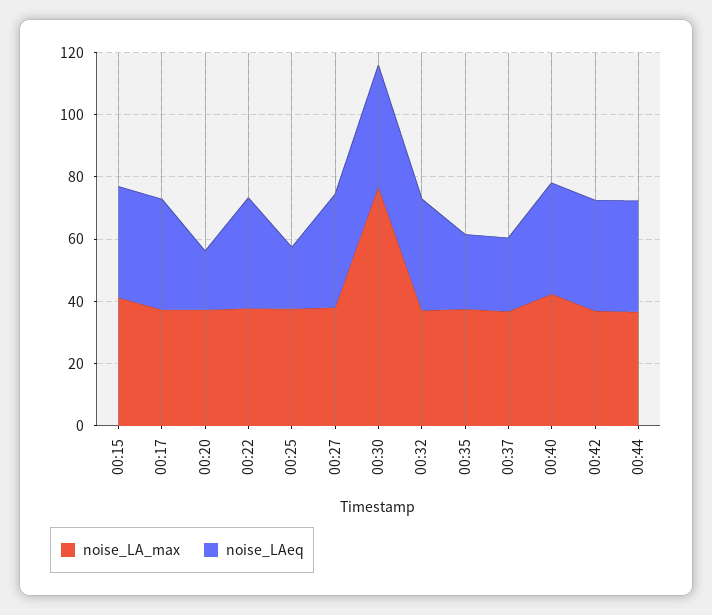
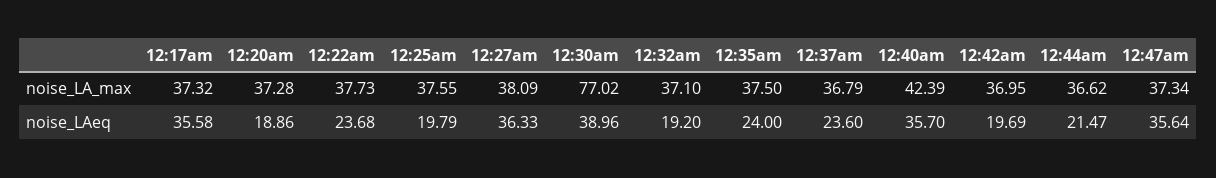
noise_LA_max, 00:15: 40 -> none
noise_LAeq, 00:15: 35 -> none
noise_LAeq, 00:22: 35 -> 23.68
noise_LAeq, 00:32: 35 -> 19.2
noise_LAeq, 00:42: 35 -> 19.69
noise_LAeq, 00:44: 35 -> 21.47
noise_LA_max, 12:47am: none -> 37.34
noise_LAeq, 12:47am: none -> 35.64

